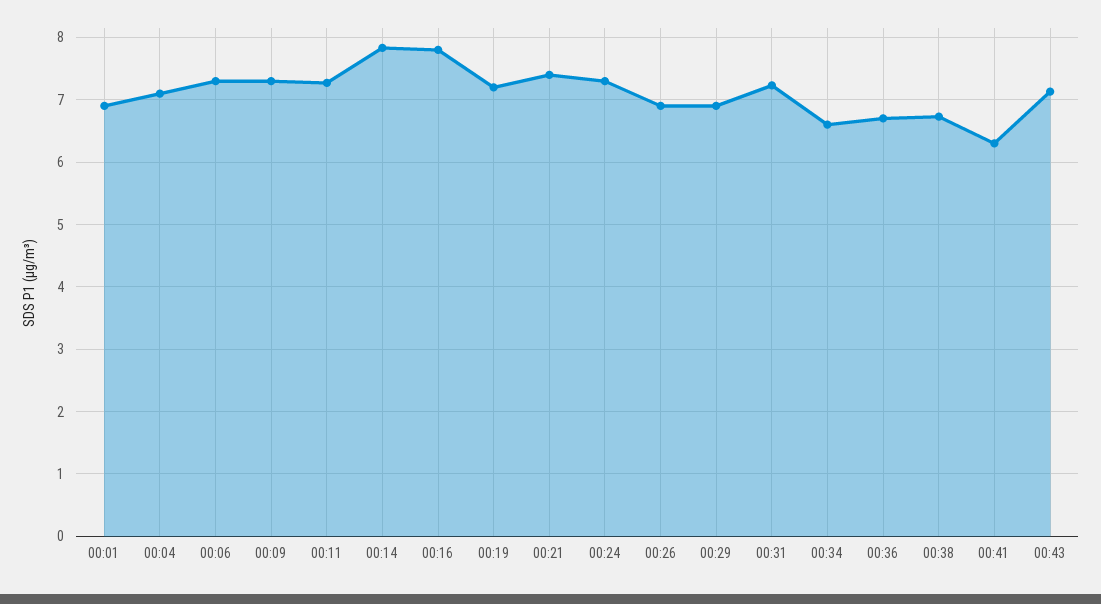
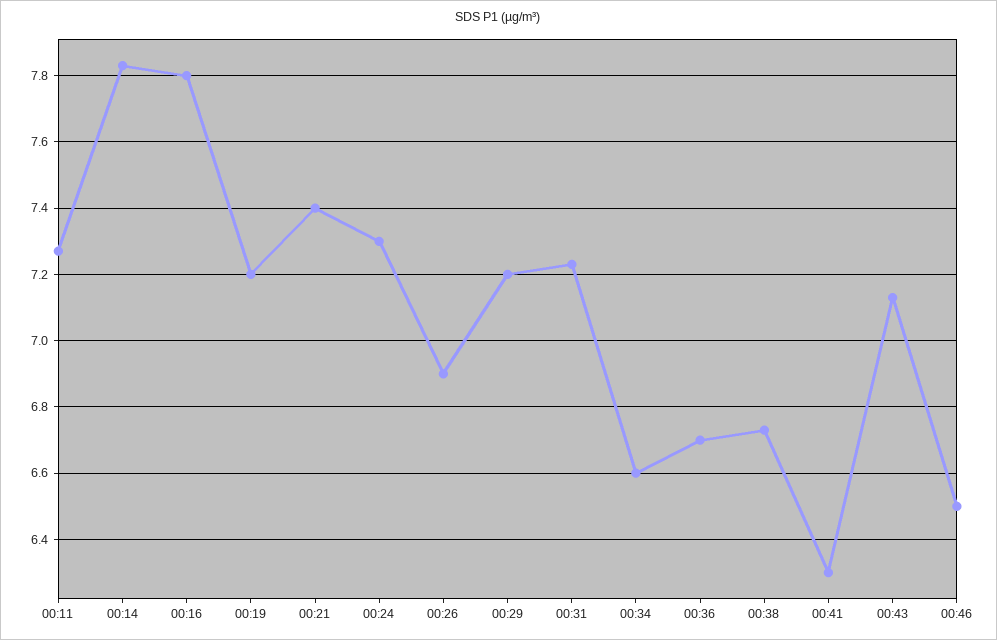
00:01: 6.9 -> none
00:04: 7.1 -> none
00:06: 7.3 -> none
00:09: 7.3 -> none
00:29: 6.9 -> 7.2
00:46: none -> 6.5

